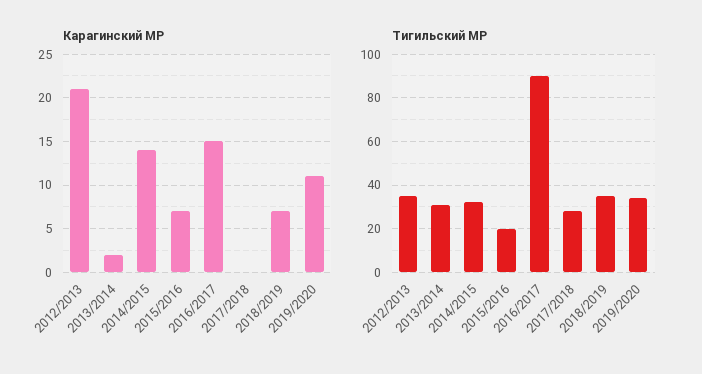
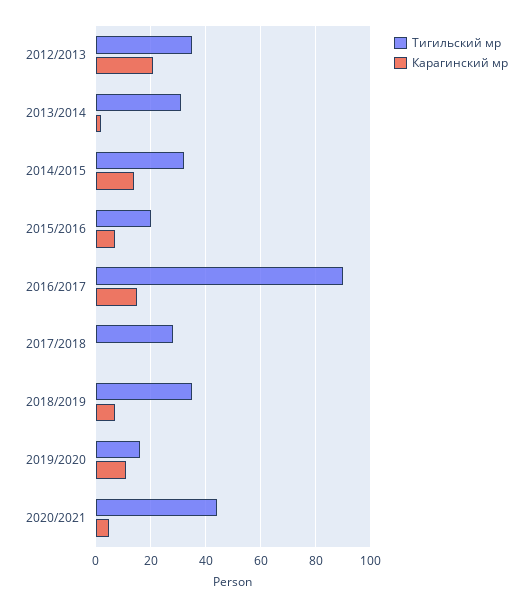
Тигильский МР, 2019/2020: 35 -> 15
Тигильский МР, 2020/2021: none -> 45
Карагинский МР, 2020/2021: none -> 5

